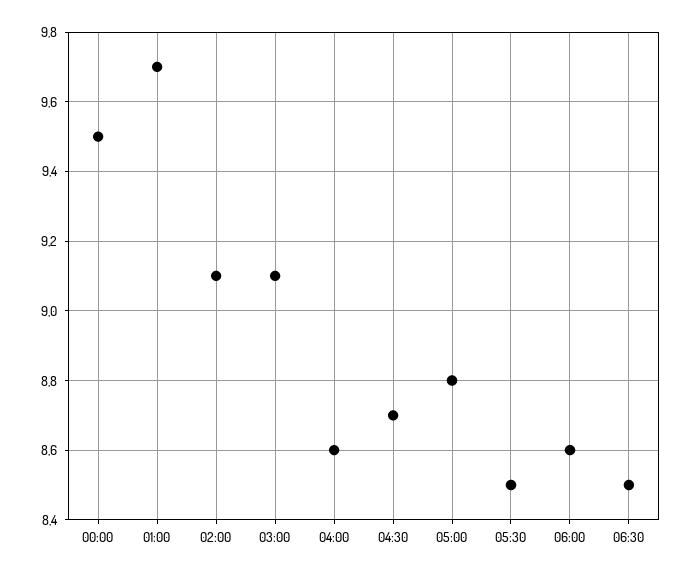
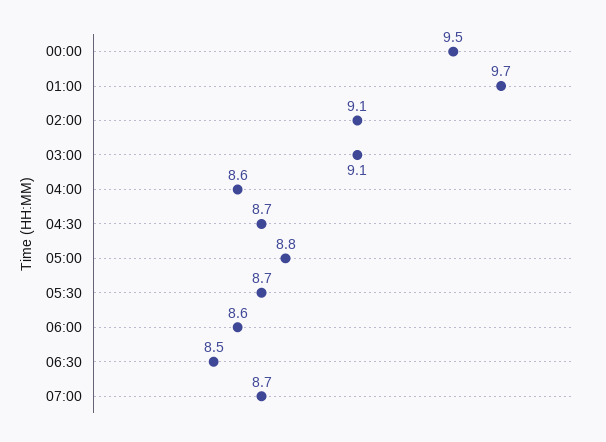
05:30: 8.5 -> 8.7
07:00: none -> 8.7

